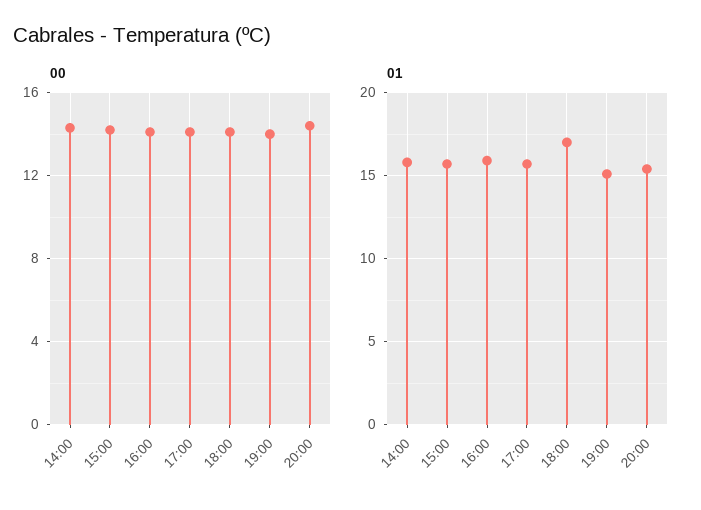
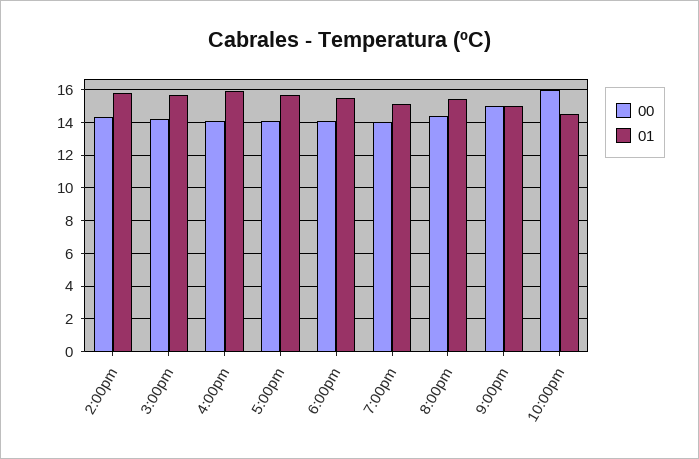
01, 18:00: 17 -> 15.5
00, 9:00pm: none -> 15
01, 9:00pm: none -> 15
00, 10:00pm: none -> 16
01, 10:00pm: none -> 14.5

